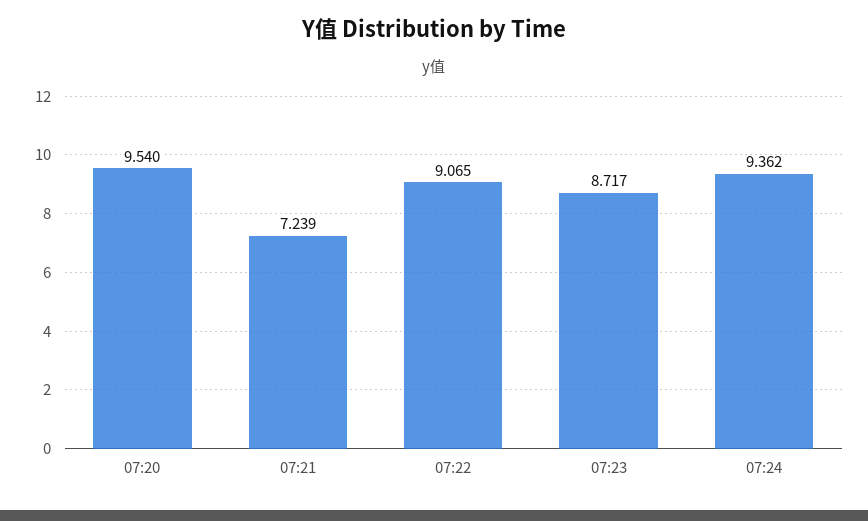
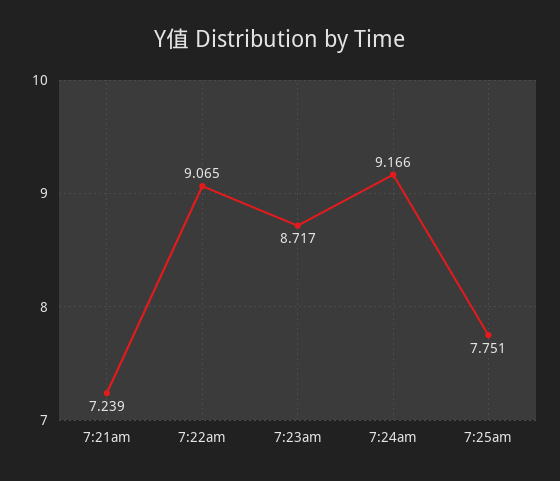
07:20: 9.54 -> none
07:24: 9.362 -> 9.166
7:25am: none -> 7.751

